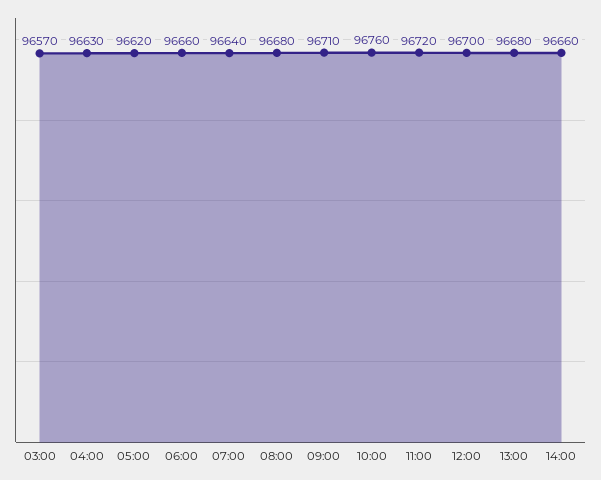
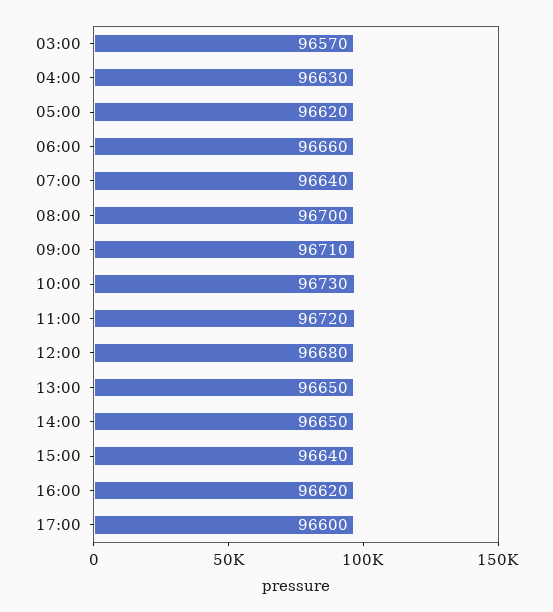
08:00: 96680 -> 96700
10:00: 96760 -> 96730
12:00: 96700 -> 96680
13:00: 96680 -> 96650
14:00: 96660 -> 96650
15:00: none -> 96640
16:00: none -> 96620
17:00: none -> 96600

